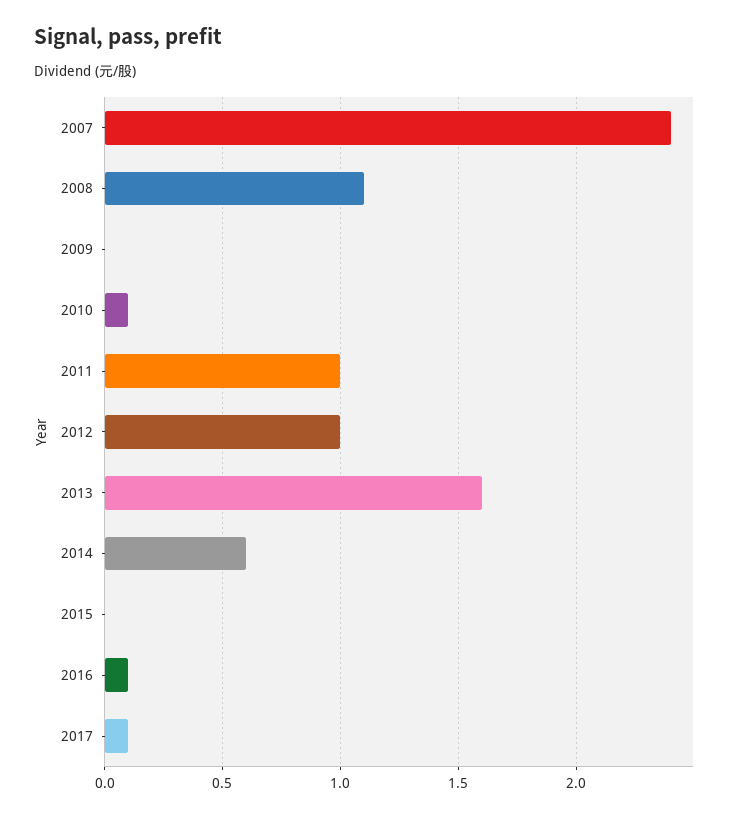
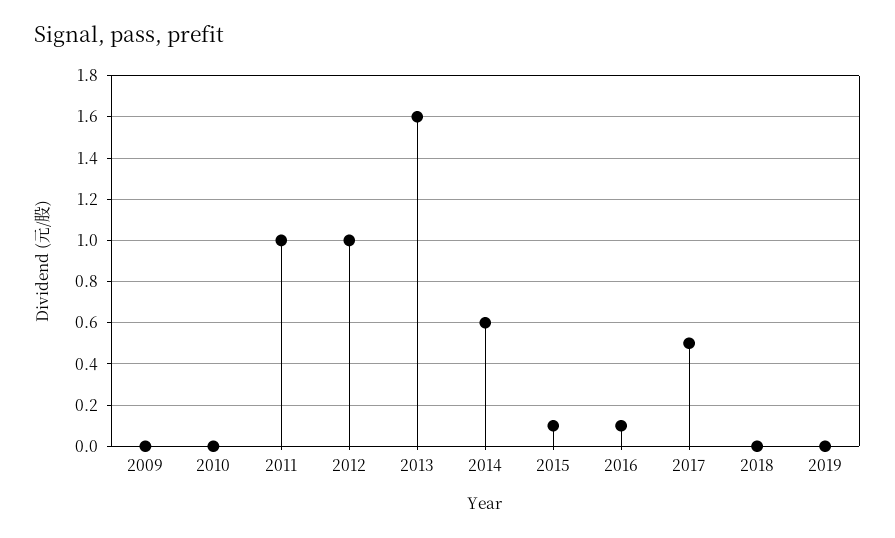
2007: 2.4 -> none
2008: 1.1 -> none
2010: 0.1 -> 0
2015: 0 -> 0.1
2017: 0.1 -> 0.5
2018: none -> 0
2019: none -> 0

